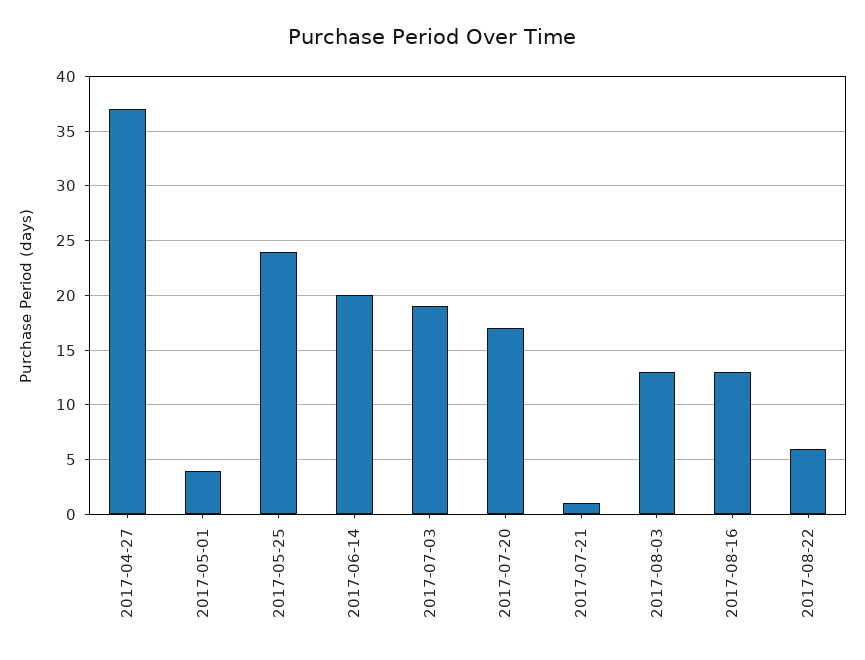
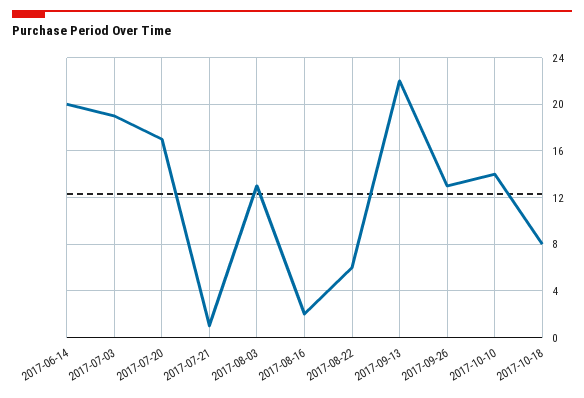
2017-04-27: 37 -> none
2017-05-01: 4 -> none
2017-05-25: 24 -> none
2017-08-16: 13 -> 2
2017-09-13: none -> 22
2017-09-26: none -> 13
2017-10-10: none -> 14
2017-10-18: none -> 8

